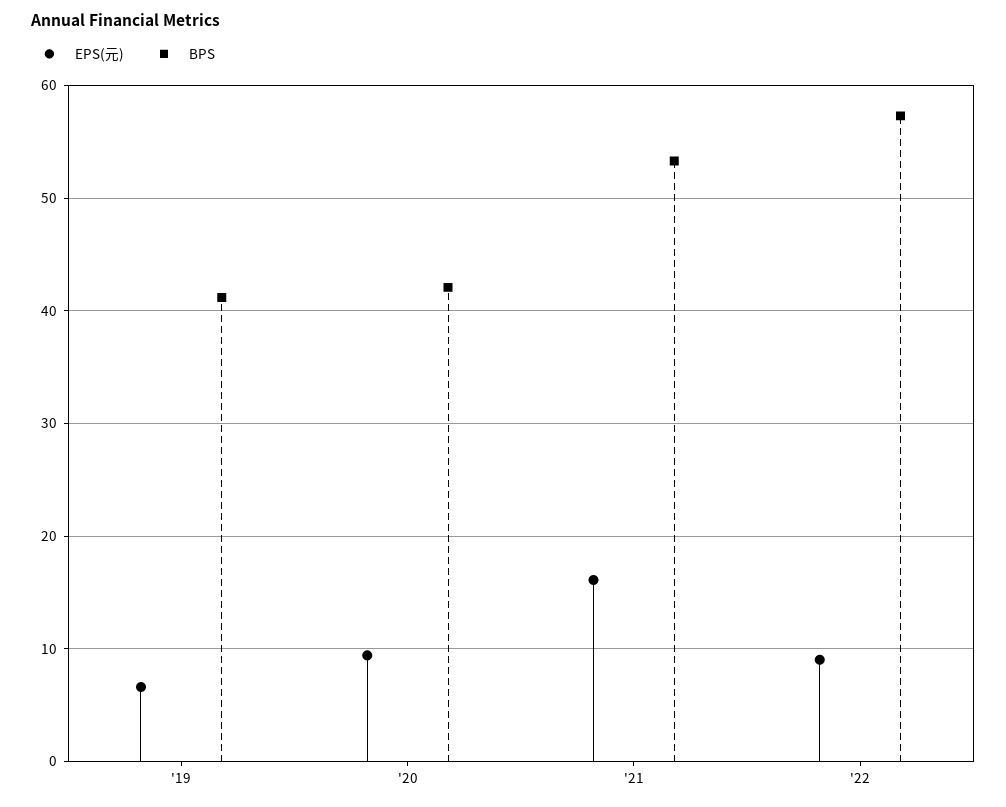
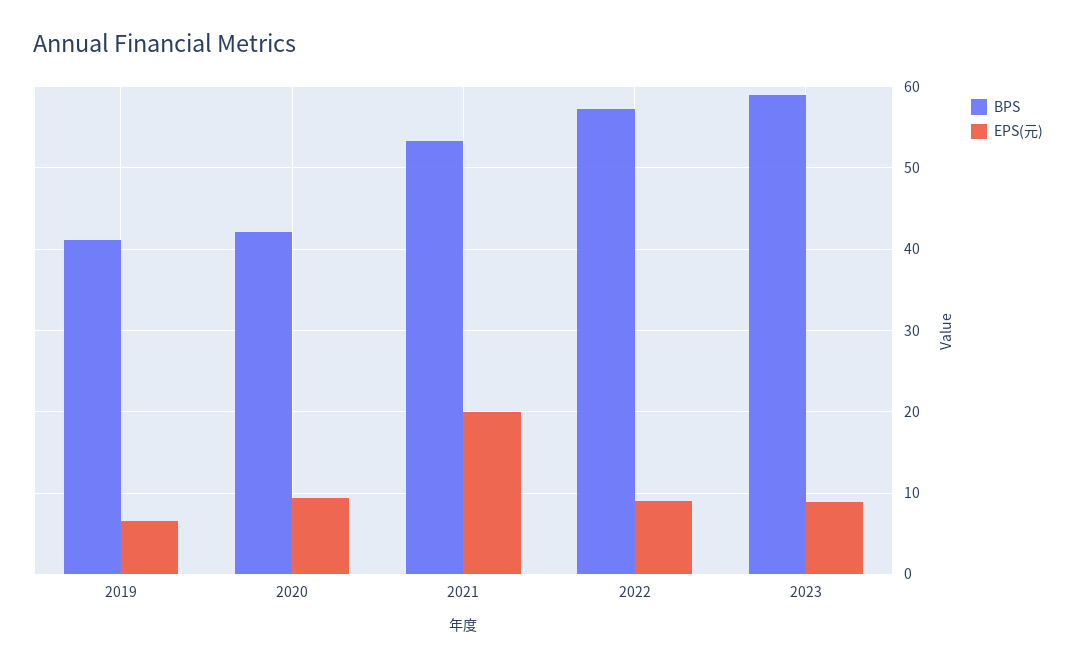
EPS(元), '21: 16 -> 20
BPS, 2023: none -> 59
EPS(元), 2023: none -> 9

